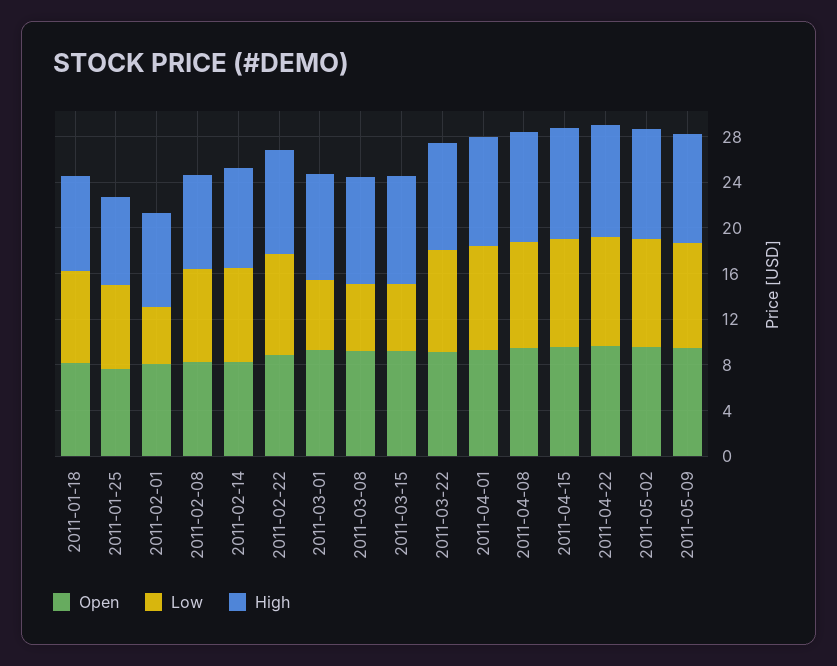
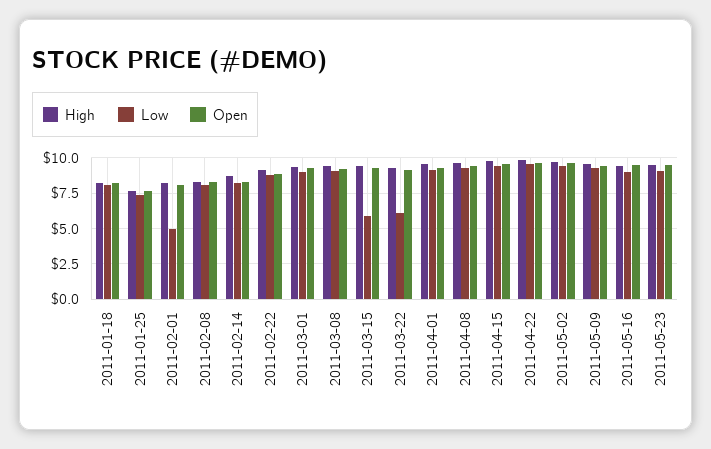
Low, 2011-03-01: 6 -> 9
Low, 2011-03-08: 6 -> 9
Low, 2011-03-22: 9 -> 6
High, 2011-05-16: none -> 9.5
Low, 2011-05-16: none -> 9
Open, 2011-05-16: none -> 9.5
High, 2011-05-23: none -> 9.5
Low, 2011-05-23: none -> 9
Open, 2011-05-23: none -> 9.5

